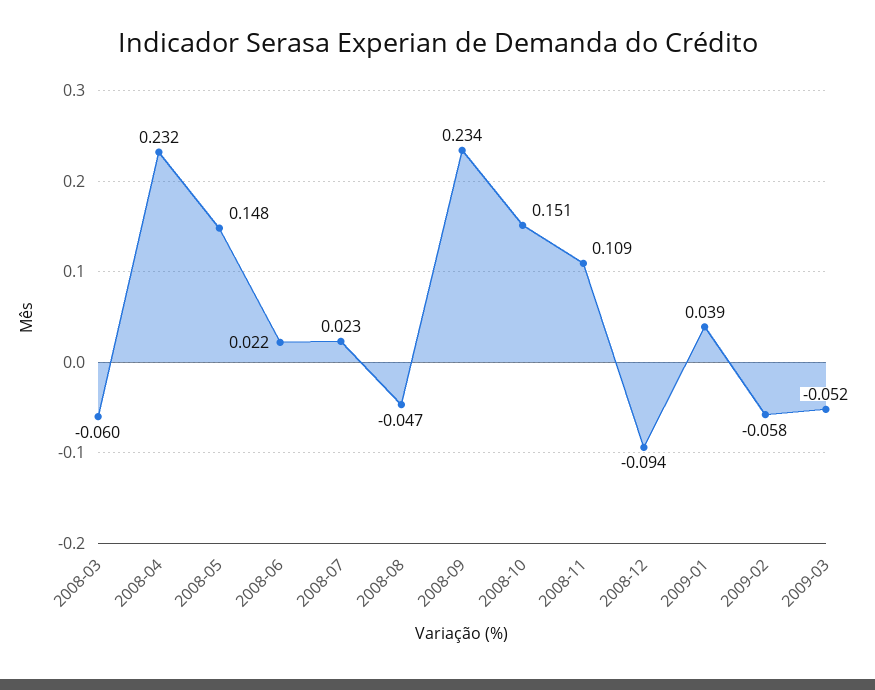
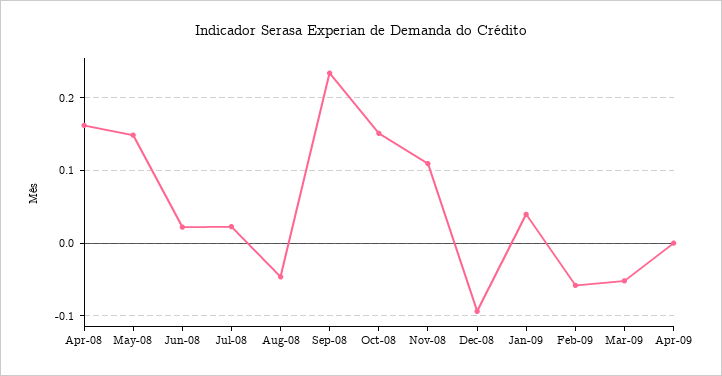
2008-03: -0.06 -> none
2008-04: 0.232 -> 0.16
Apr-09: none -> 0

